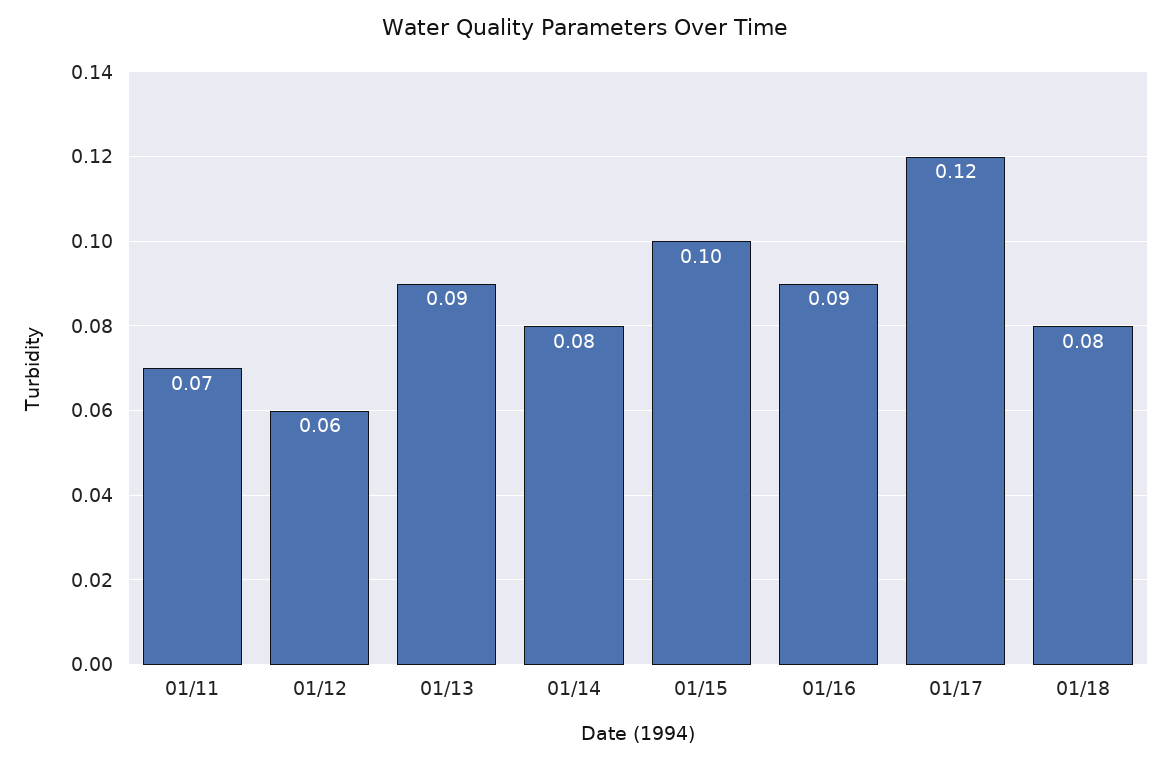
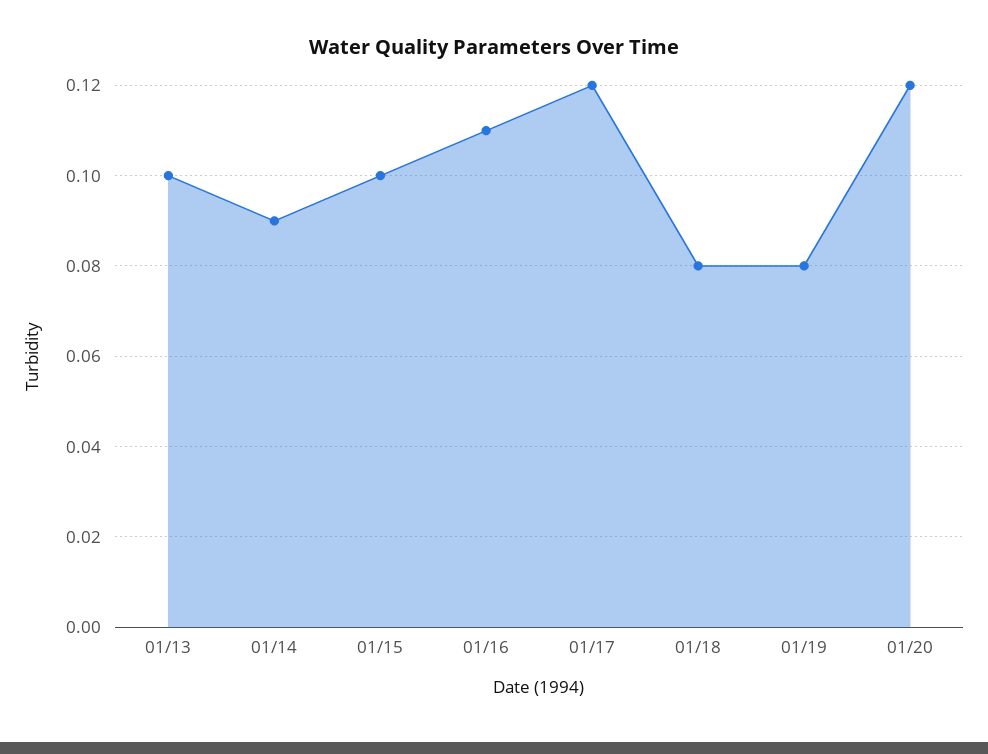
01/11: 0.07 -> none
01/12: 0.06 -> none
01/13: 0.09 -> 0.1
01/14: 0.08 -> 0.09
01/16: 0.09 -> 0.11
01/19: none -> 0.08
01/20: none -> 0.12

